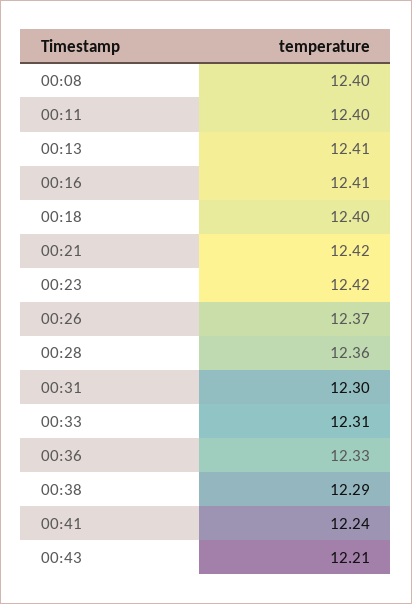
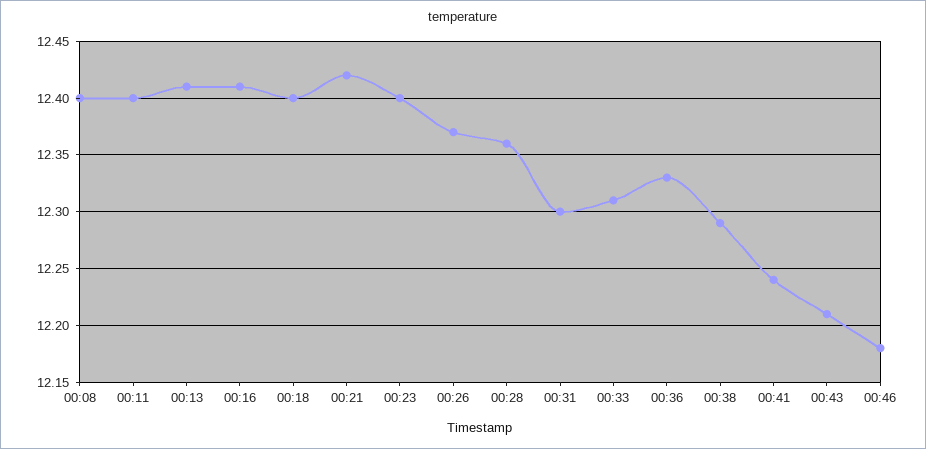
00:23: 12.42 -> 12.4
00:46: none -> 12.18

